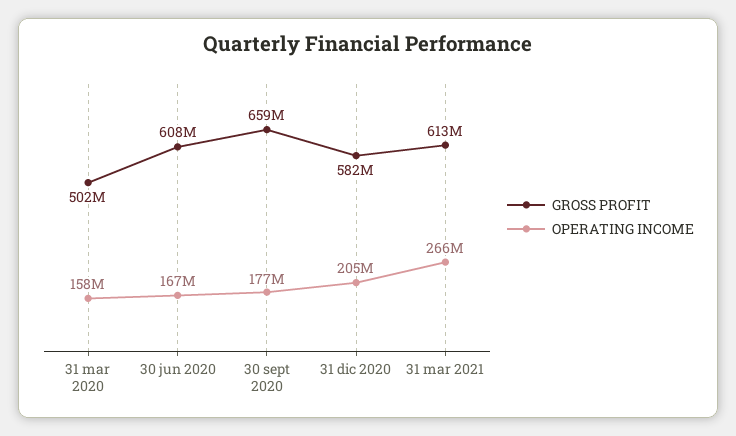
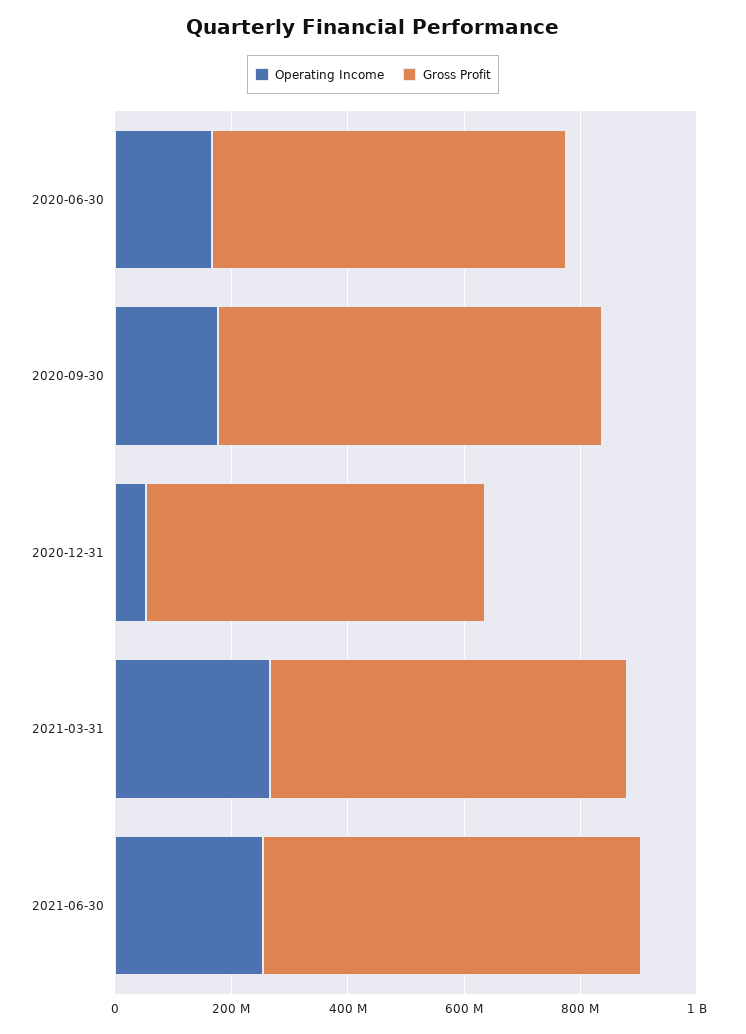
GROSS PROFIT, 31 mar 2020: 502000000 -> none
OPERATING INCOME, 31 mar 2020: 158000000 -> none
OPERATING INCOME, 31 dic 2020: 205000000 -> 50000000
OPERATING INCOME, 2021-06-30: none -> 250000000
GROSS PROFIT, 2021-06-30: none -> 650000000

